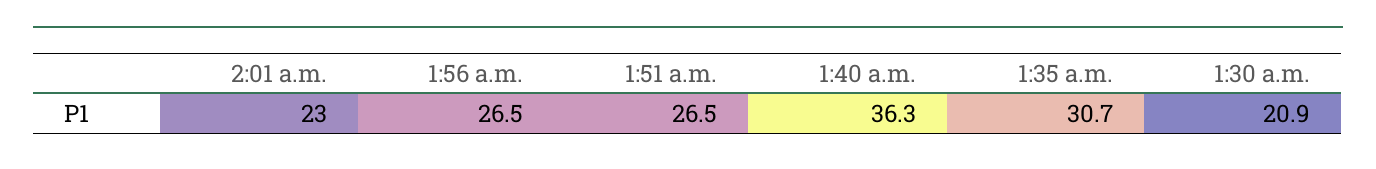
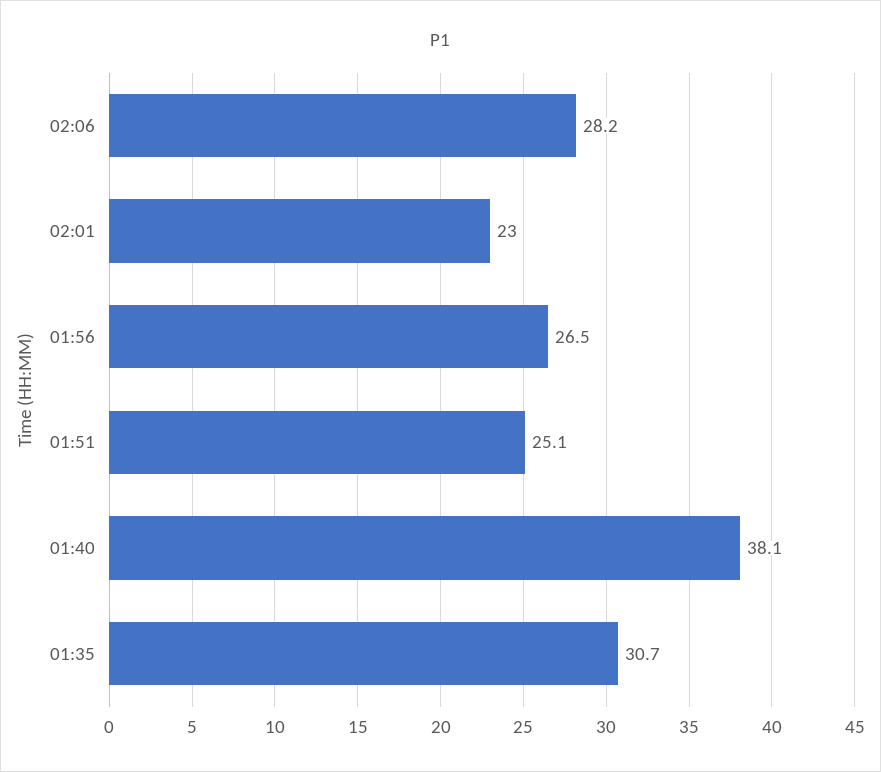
1:51 a.m.: 26.5 -> 25.1
1:40 a.m.: 36.3 -> 38.1
1:30 a.m.: 20.9 -> none
02:06: none -> 28.2

